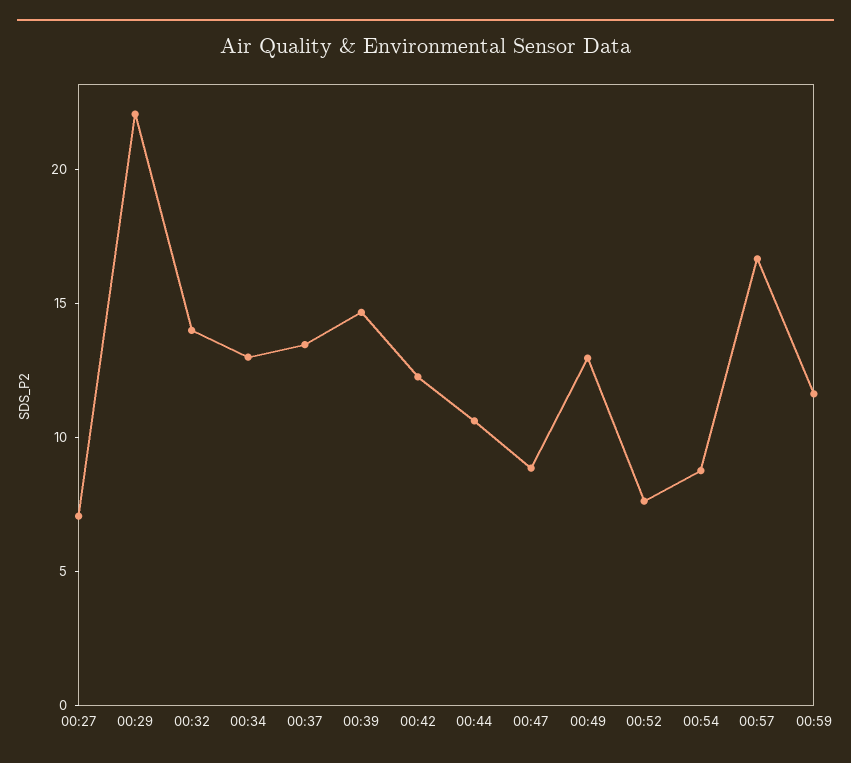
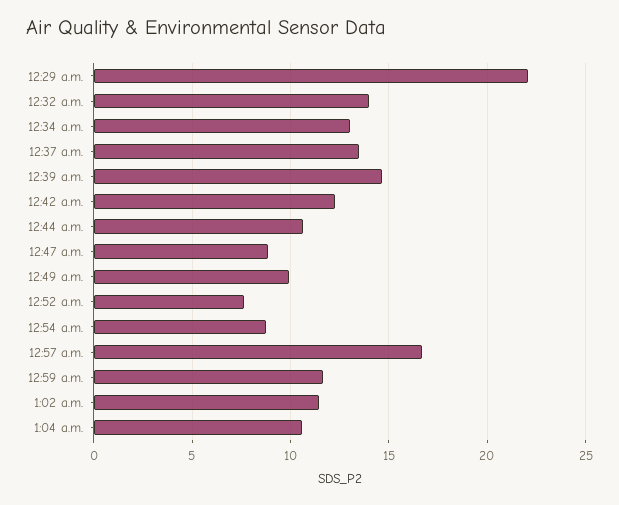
00:27: 7 -> none
00:49: 13 -> 10
1:02 a.m.: none -> 11.5
1:04 a.m.: none -> 10.5

